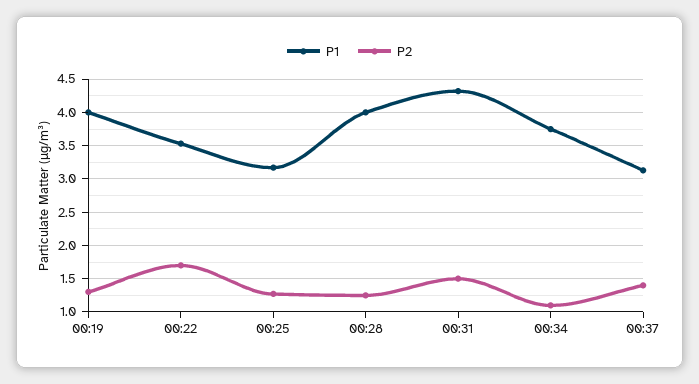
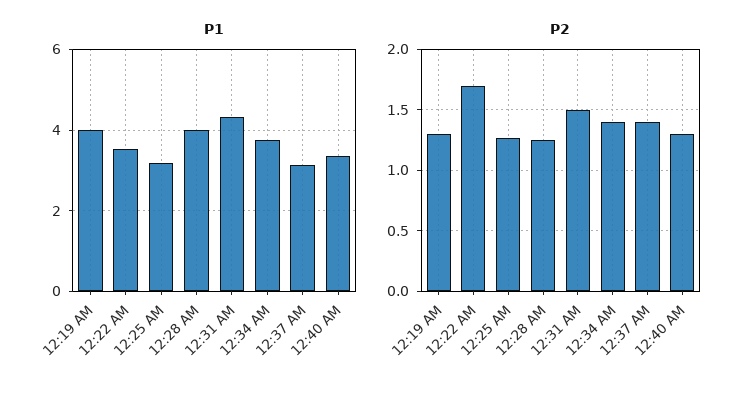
P2, 00:34: 1.1 -> 1.4
P1, 12:40 AM: none -> 3.4
P2, 12:40 AM: none -> 1.3

